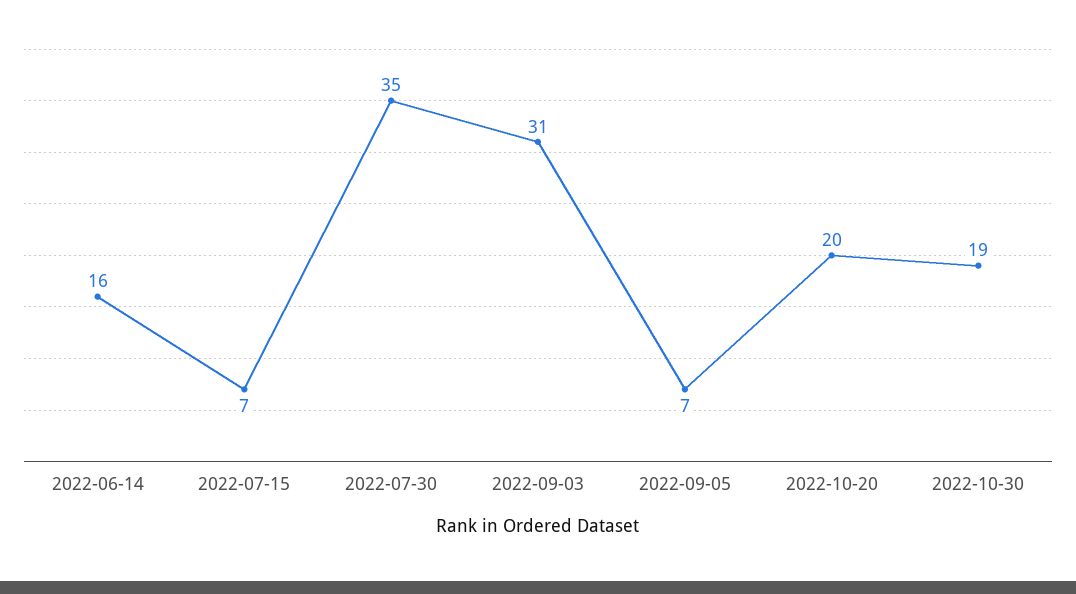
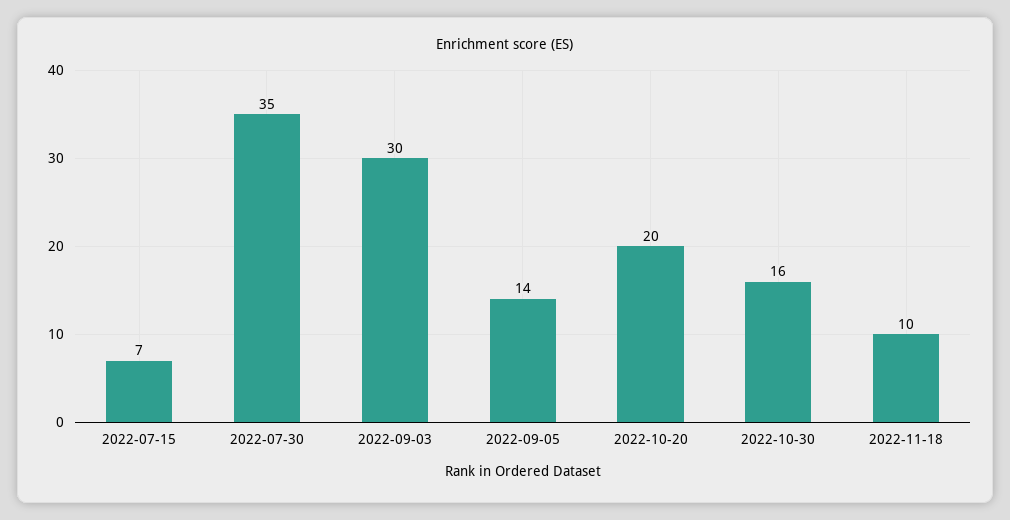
2022-06-14: 16 -> none
2022-09-03: 31 -> 30
2022-09-05: 7 -> 14
2022-10-30: 19 -> 16
2022-11-18: none -> 10

